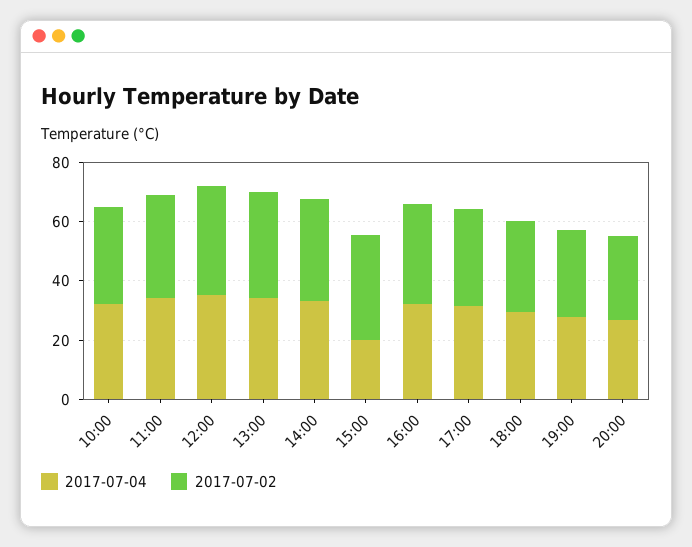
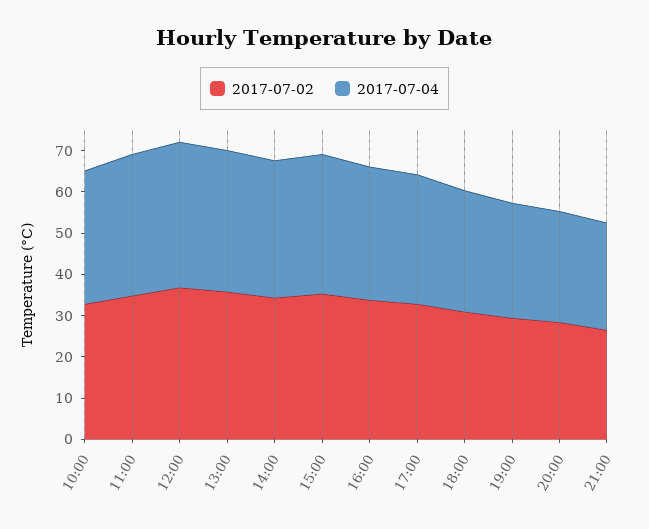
2017-07-04, 15:00: 20 -> 34
2017-07-02, 21:00: none -> 26
2017-07-04, 21:00: none -> 26

